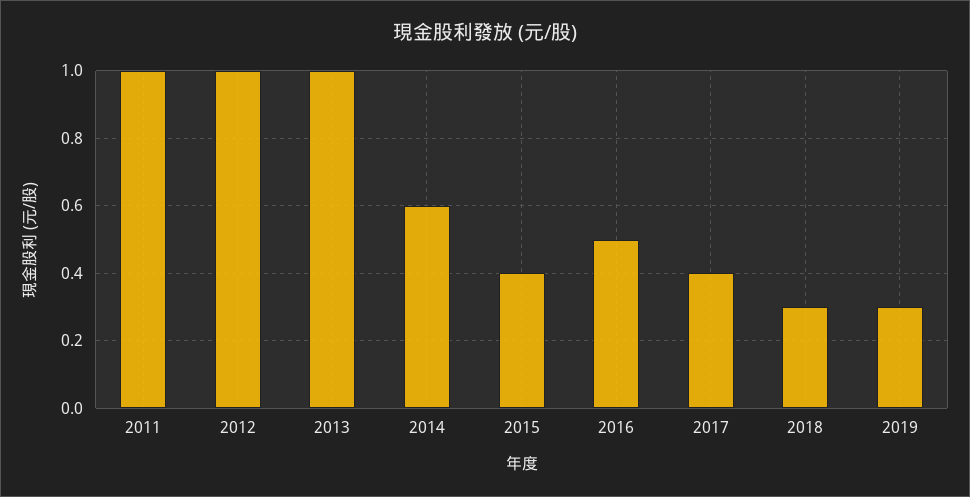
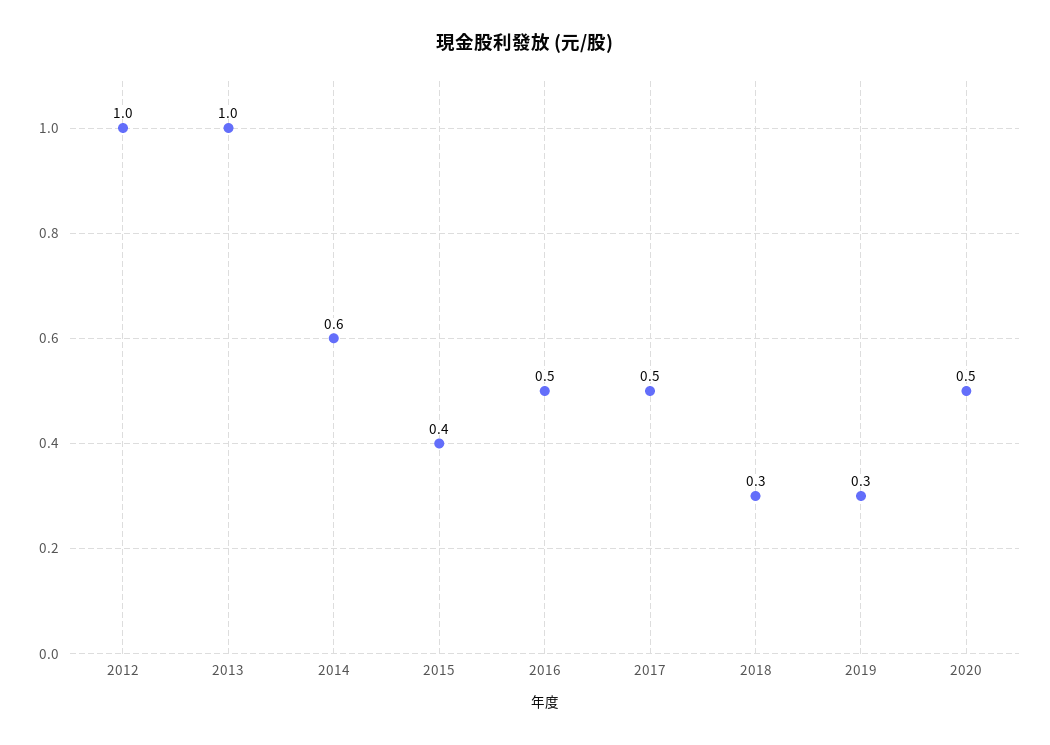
2011: 1 -> none
2017: 0.4 -> 0.5
2020: none -> 0.5

